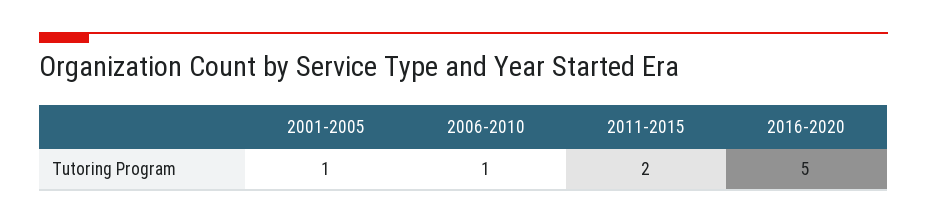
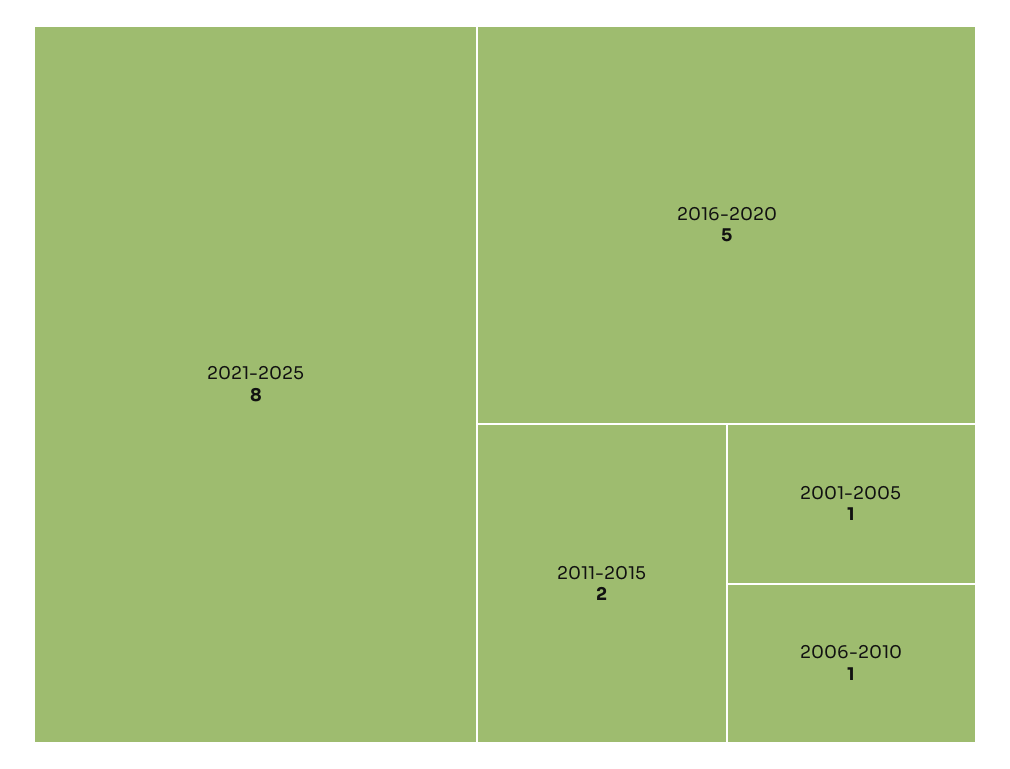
2021-2025: none -> 8

